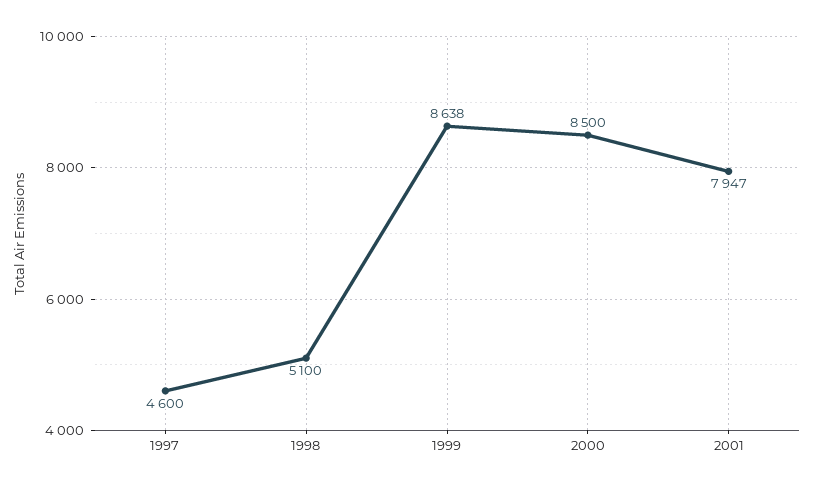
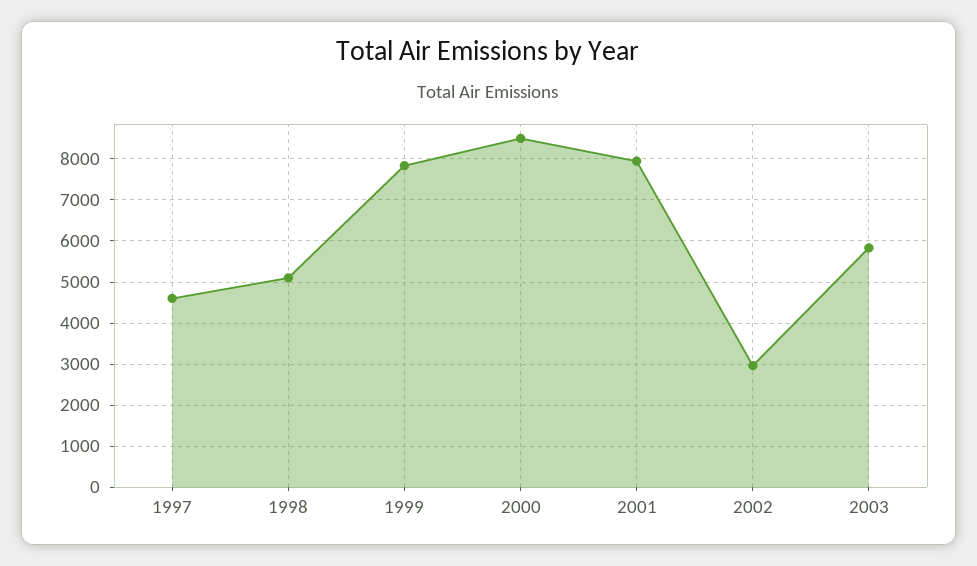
1999: 8638 -> 7800
2002: none -> 3000
2003: none -> 5800

